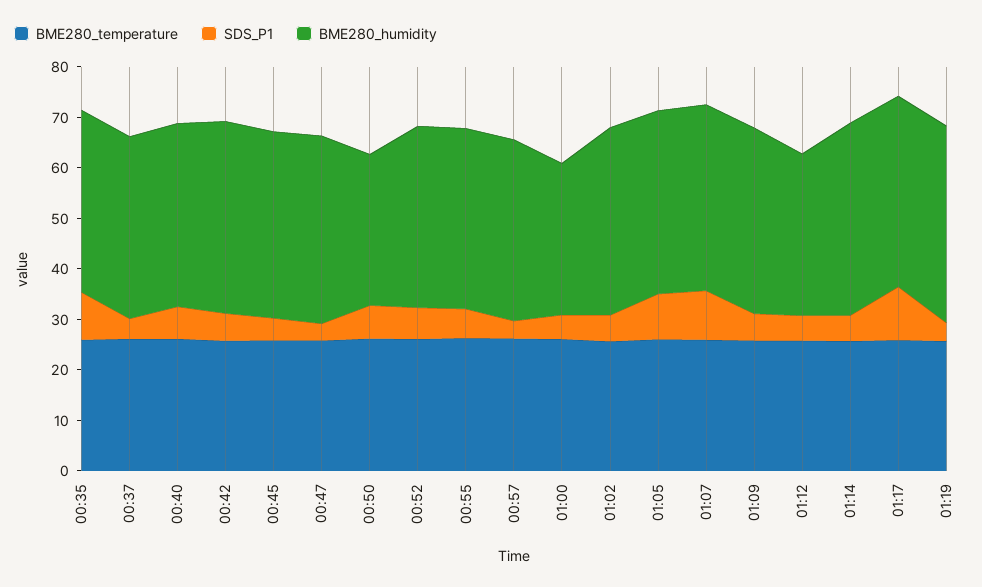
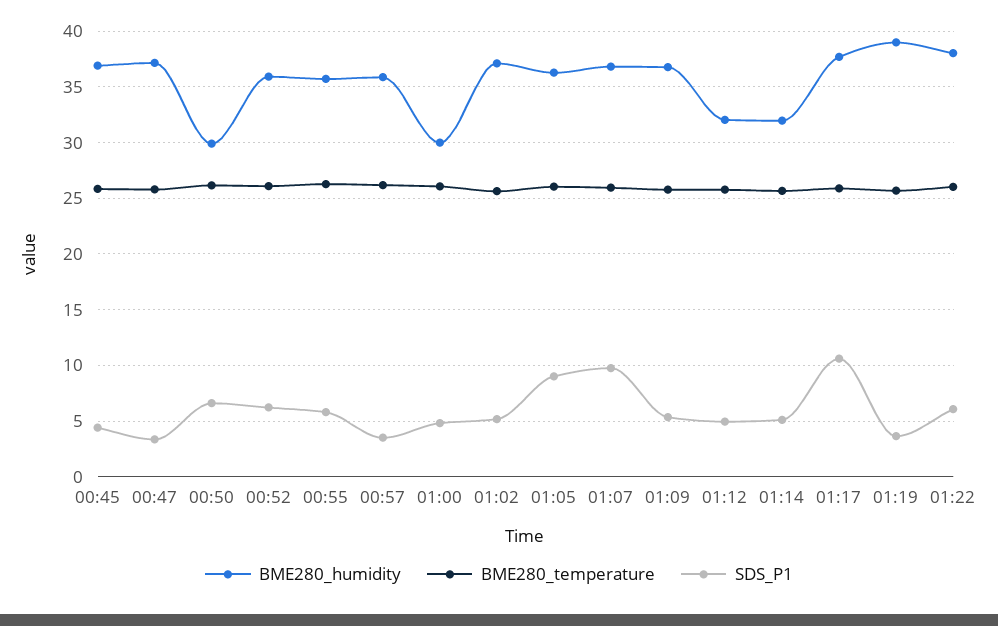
BME280_temperature, 00:35: 26 -> none
SDS_P1, 00:35: 10 -> none
BME280_humidity, 00:35: 36 -> none
BME280_temperature, 00:37: 26 -> none
SDS_P1, 00:37: 4 -> none
BME280_humidity, 00:37: 36 -> none
BME280_temperature, 00:40: 26 -> none
SDS_P1, 00:40: 6 -> none
BME280_humidity, 00:40: 36 -> none
BME280_temperature, 00:42: 26 -> none
SDS_P1, 00:42: 6 -> none
BME280_humidity, 00:42: 38 -> none
BME280_humidity, 01:14: 38 -> 32
BME280_humidity, 01:22: none -> 38
BME280_temperature, 01:22: none -> 26
SDS_P1, 01:22: none -> 6

